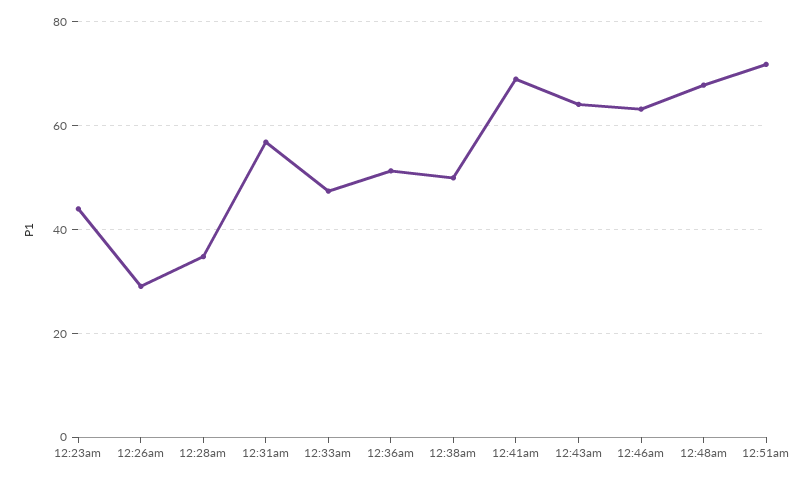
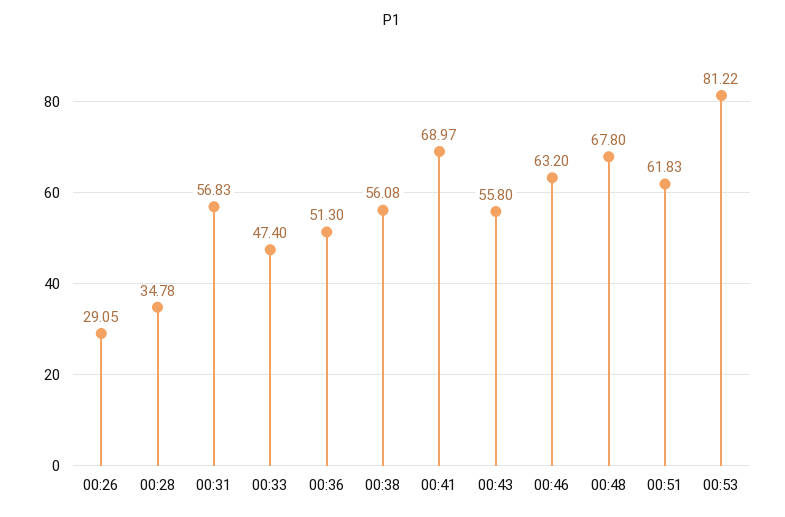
12:23am: 44 -> none
12:38am: 50 -> 56.08
12:43am: 64 -> 55.8
12:51am: 72 -> 61.83
00:53: none -> 81.22

